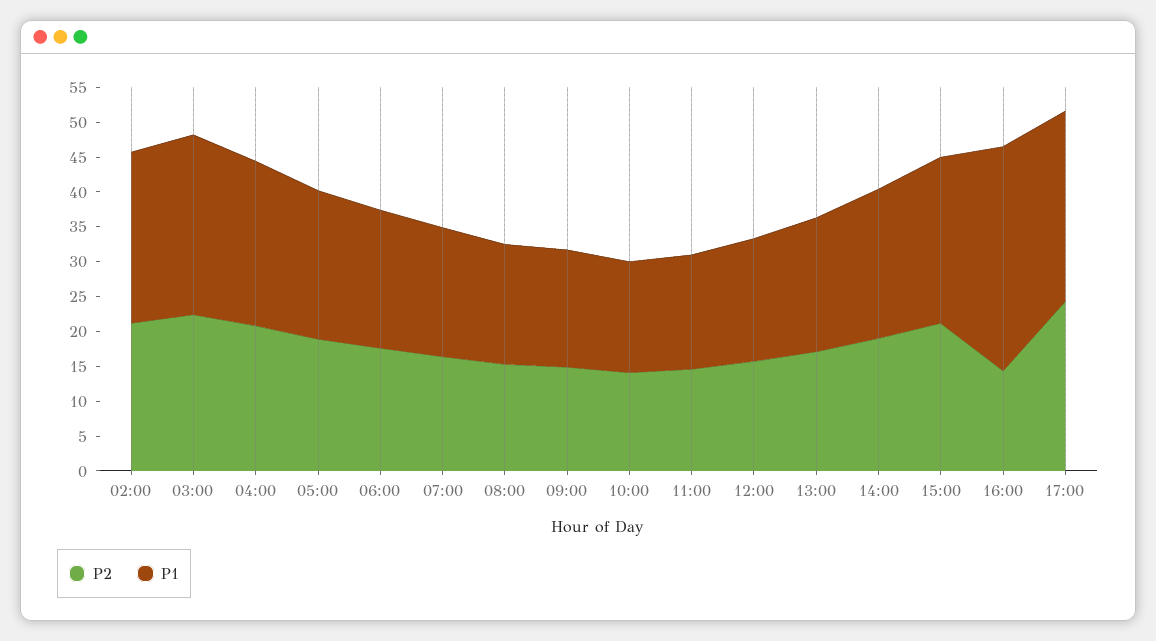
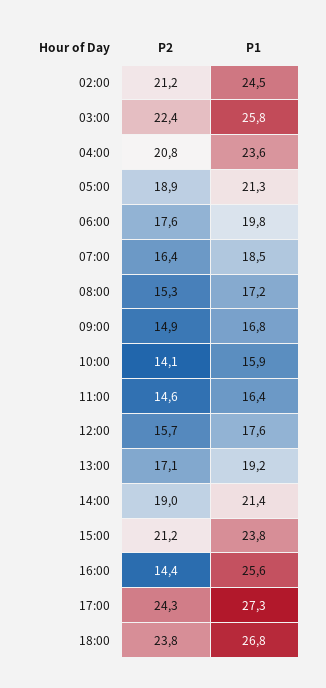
P1, 16:00: 32.5 -> 25.6
P2, 18:00: none -> 23.8
P1, 18:00: none -> 26.8

